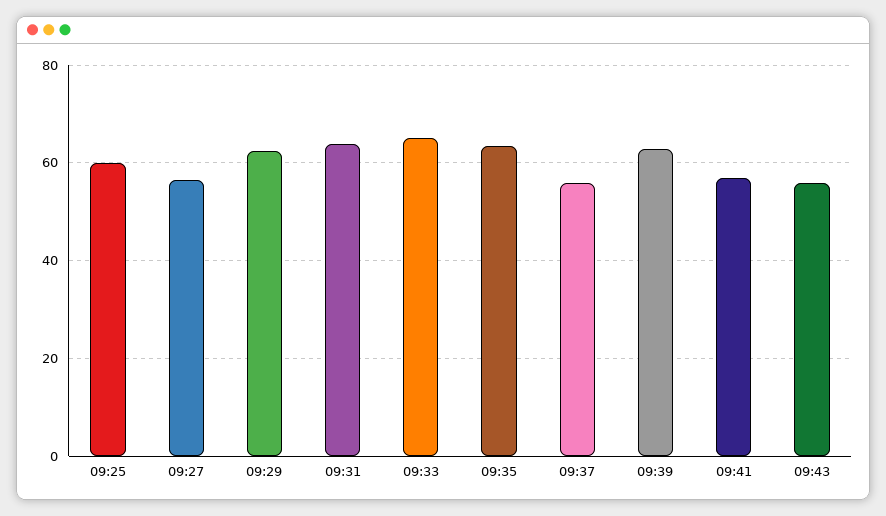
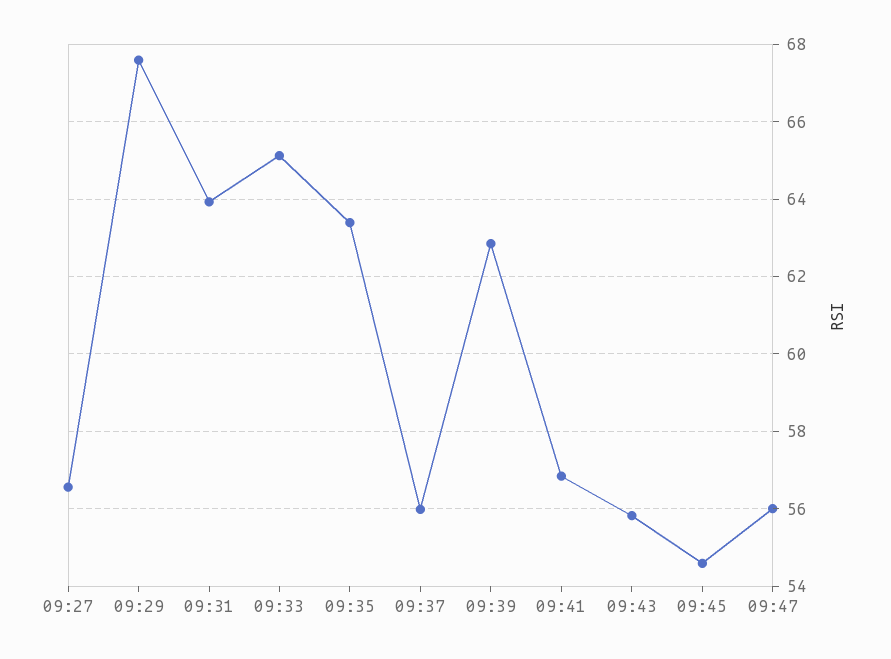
09:25: 60 -> none
09:29: 62 -> 67.6
09:45: none -> 54.6
09:47: none -> 56

